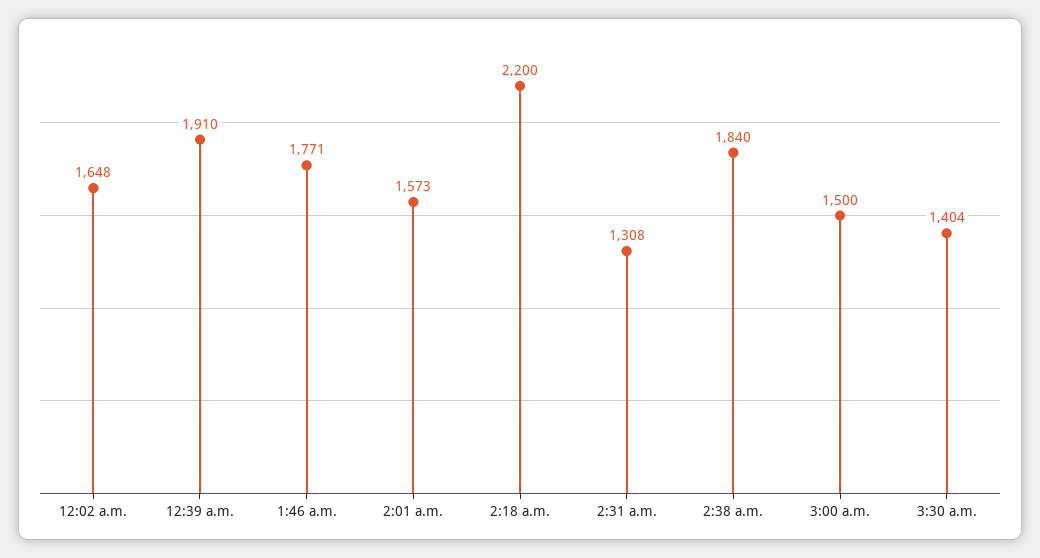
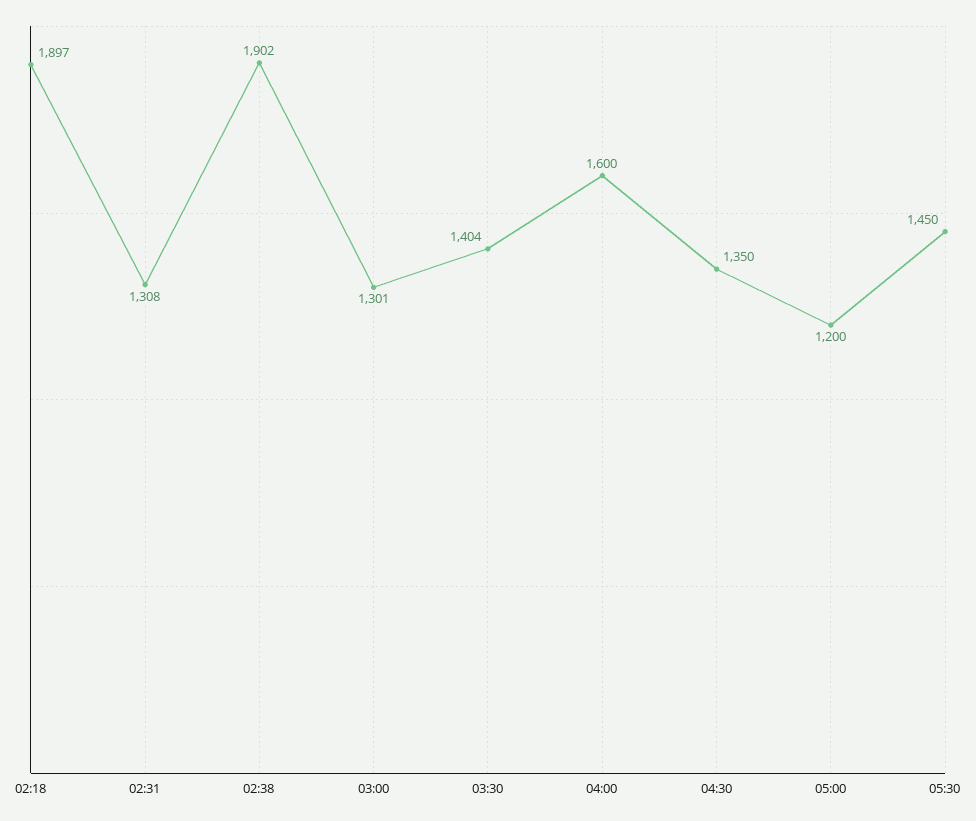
12:02 a.m.: 1648 -> none
12:39 a.m.: 1910 -> none
1:46 a.m.: 1771 -> none
2:01 a.m.: 1573 -> none
2:18 a.m.: 2200 -> 1897
2:38 a.m.: 1840 -> 1902
3:00 a.m.: 1500 -> 1301
04:00: none -> 1600
04:30: none -> 1350
05:00: none -> 1200
05:30: none -> 1450

